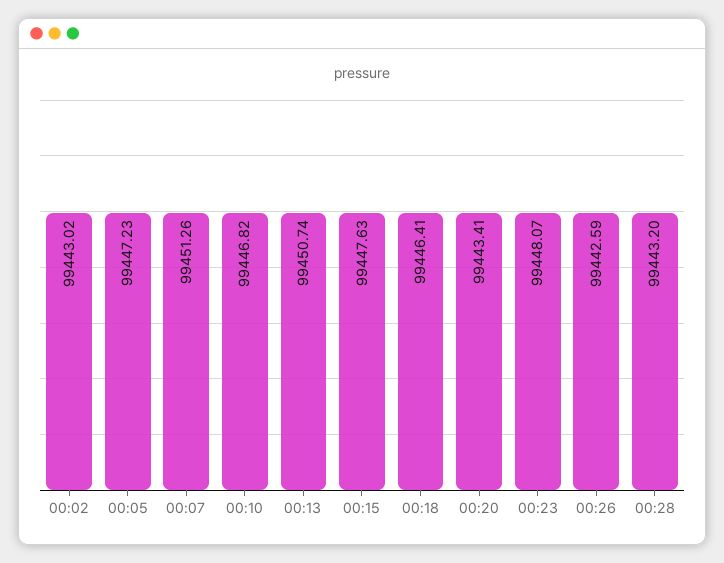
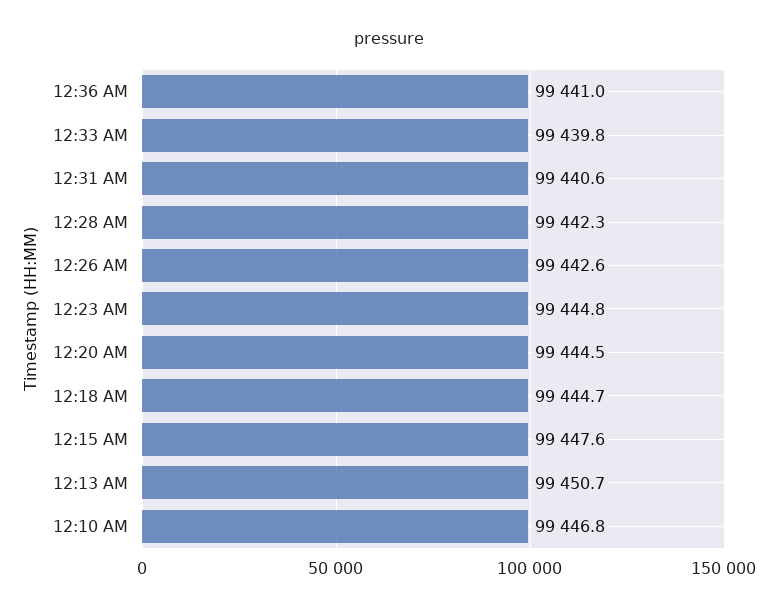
00:02: 99443.02 -> none
00:05: 99447.23 -> none
00:07: 99451.26 -> none
00:18: 99446.41 -> 99444.7
00:20: 99443.41 -> 99444.5
00:23: 99448.07 -> 99444.8
00:28: 99443.2 -> 99442.3
12:36 AM: none -> 99441
12:33 AM: none -> 99439.8
12:31 AM: none -> 99440.6

